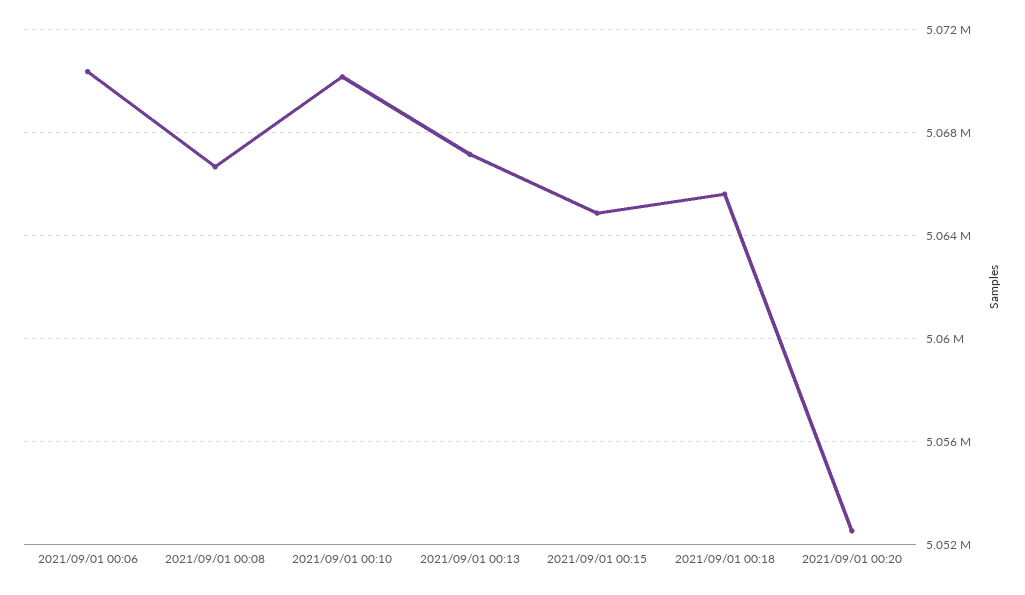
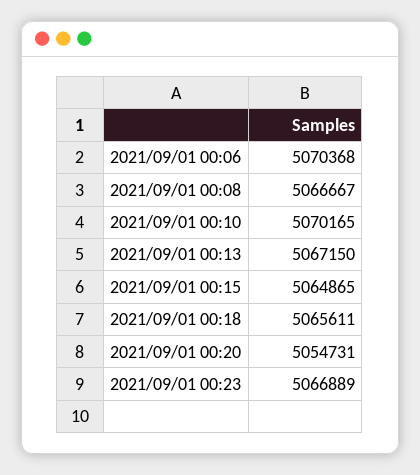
2021/09/01 00:20: 5052500 -> 5054731
2021/09/01 00:23: none -> 5066889

